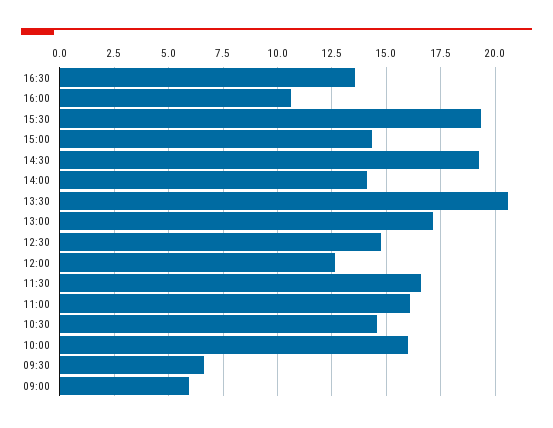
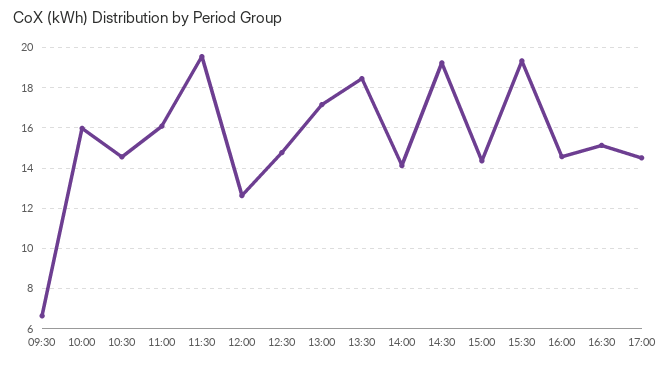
16:30: 13.5 -> 15
16:00: 10.5 -> 14.5
13:30: 20.5 -> 18.5
11:30: 16.5 -> 19.5
09:00: 6 -> none
17:00: none -> 14.5

